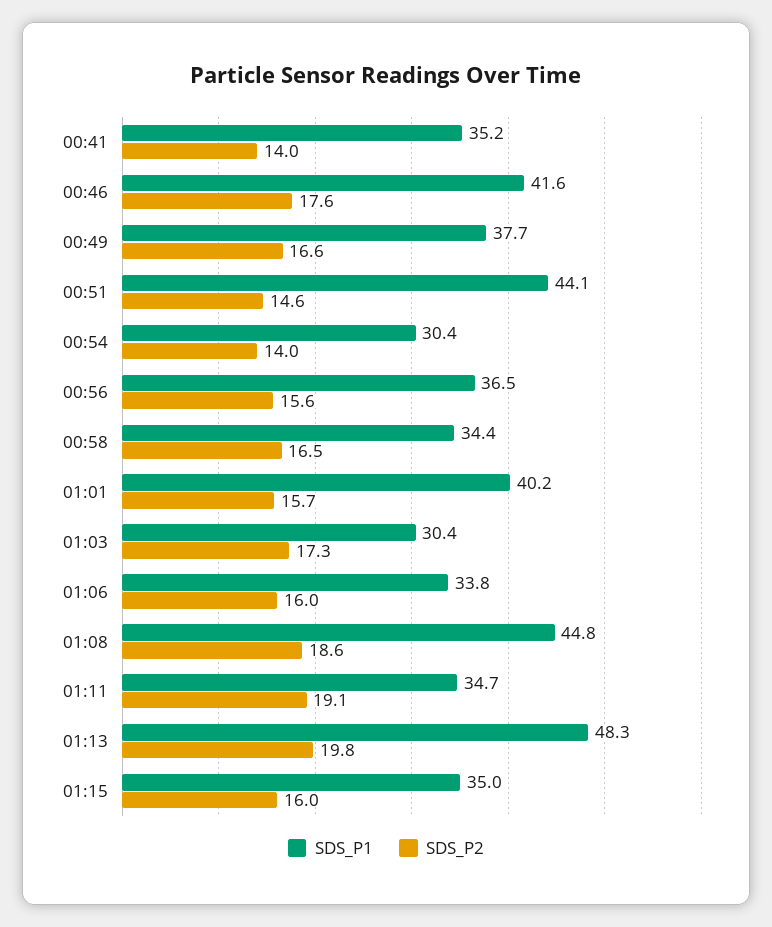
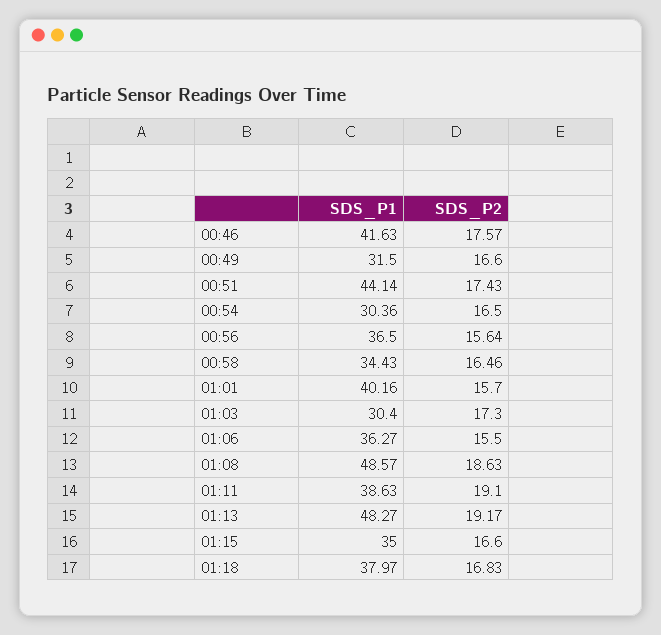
SDS_P1, 00:41: 35.2 -> none
SDS_P2, 00:41: 14 -> none
SDS_P1, 00:49: 37.7 -> 31.5
SDS_P2, 00:51: 14.6 -> 17.43
SDS_P2, 00:54: 14 -> 16.5
SDS_P1, 01:06: 33.8 -> 36.27
SDS_P2, 01:06: 16 -> 15.5
SDS_P1, 01:08: 44.8 -> 48.57
SDS_P1, 01:11: 34.7 -> 38.63
SDS_P2, 01:13: 19.8 -> 19.17
SDS_P2, 01:15: 16 -> 16.6
SDS_P1, 01:18: none -> 37.97
SDS_P2, 01:18: none -> 16.83

